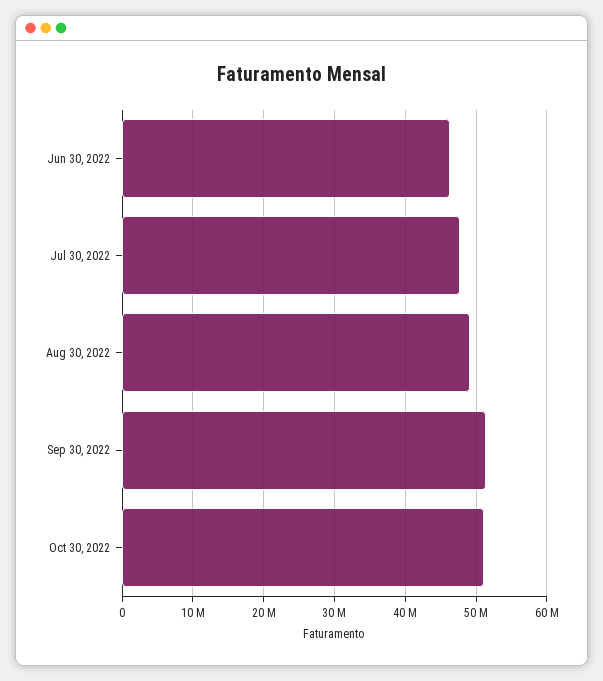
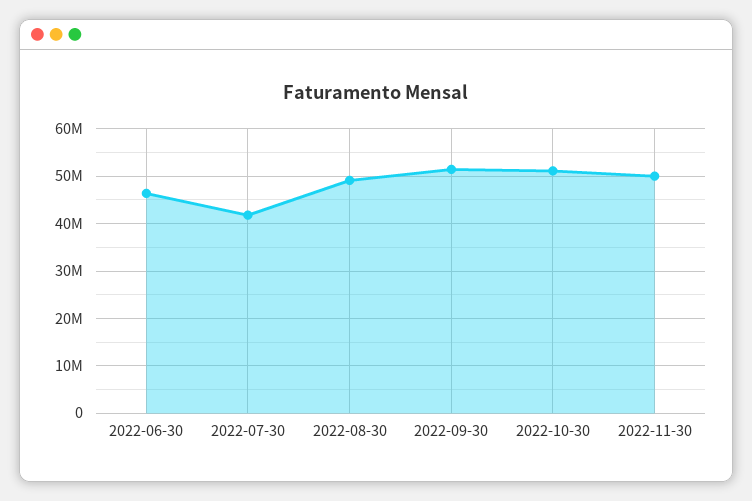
Jul 30, 2022: 48000000 -> 42000000
2022-11-30: none -> 50000000

